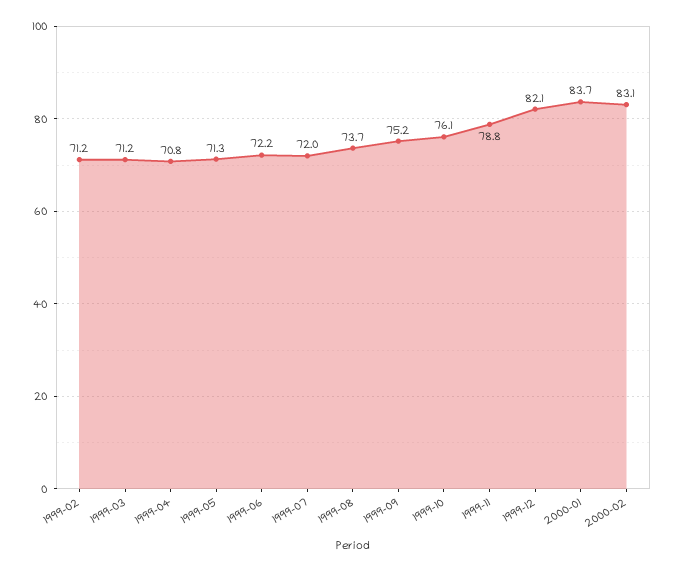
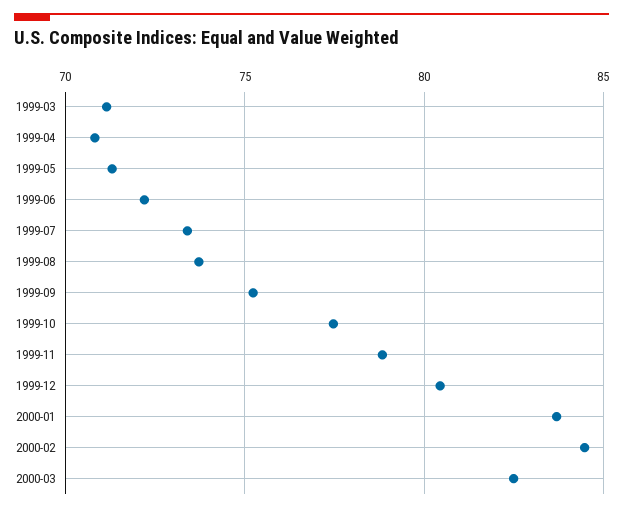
1999-02: 71.2 -> none
1999-07: 72 -> 73.5
1999-10: 76.1 -> 77.5
1999-12: 82.1 -> 80.5
2000-02: 83.1 -> 84.5
2000-03: none -> 82.5

